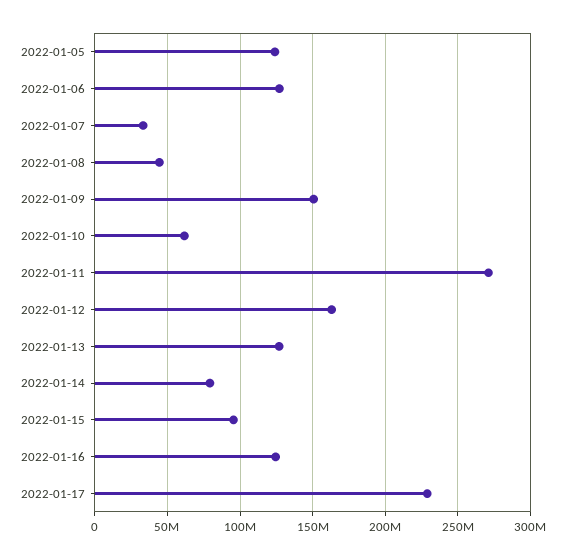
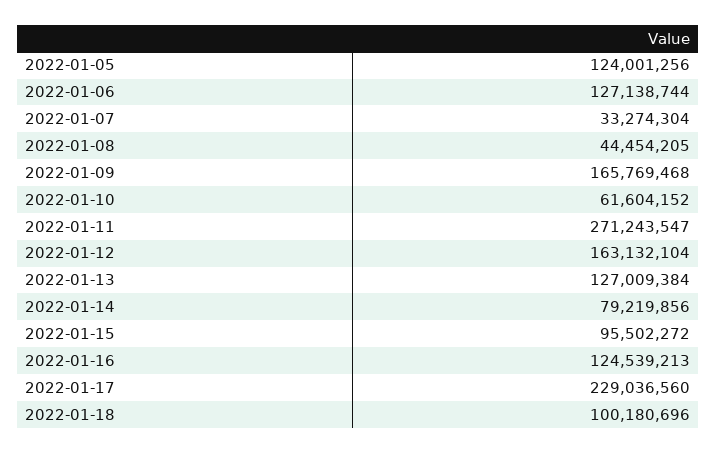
2022-01-09: 150000000 -> 165769468
2022-01-18: none -> 100180696

